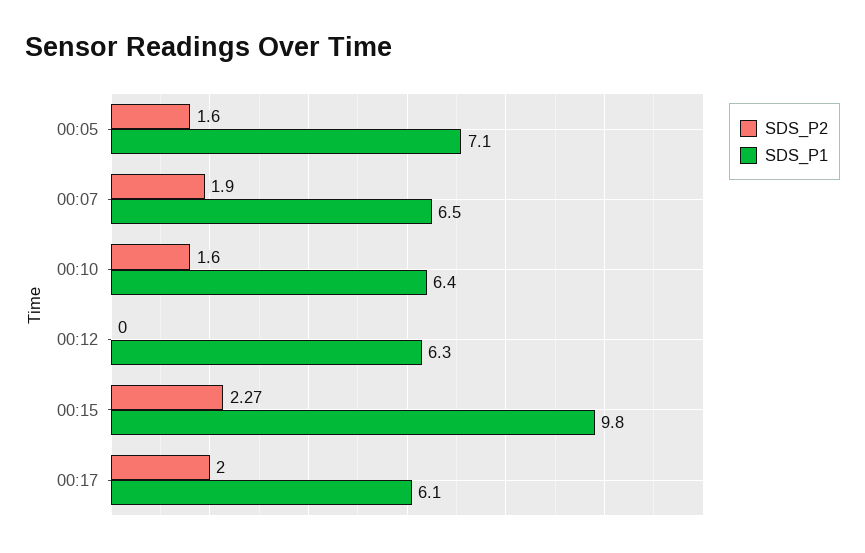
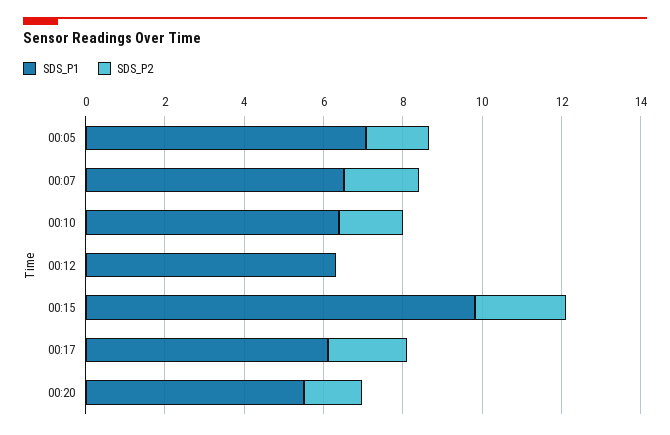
SDS_P1, 00:20: none -> 5.5
SDS_P2, 00:20: none -> 1.5

